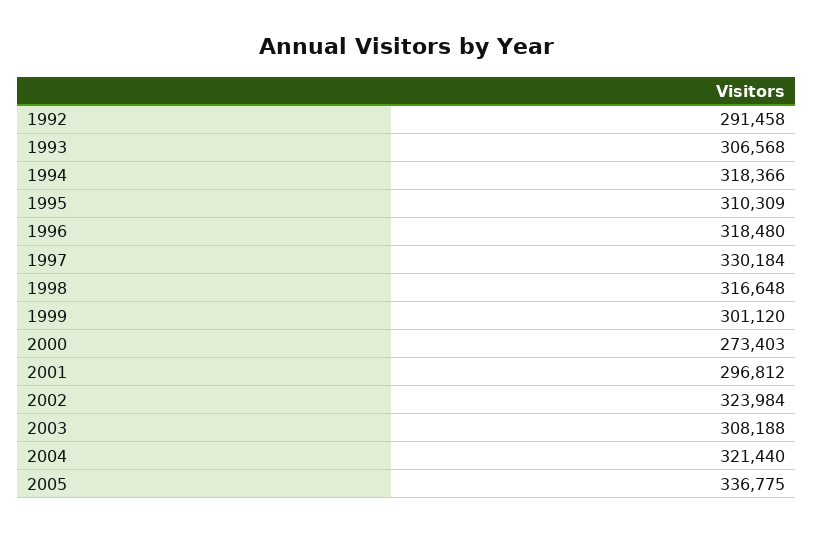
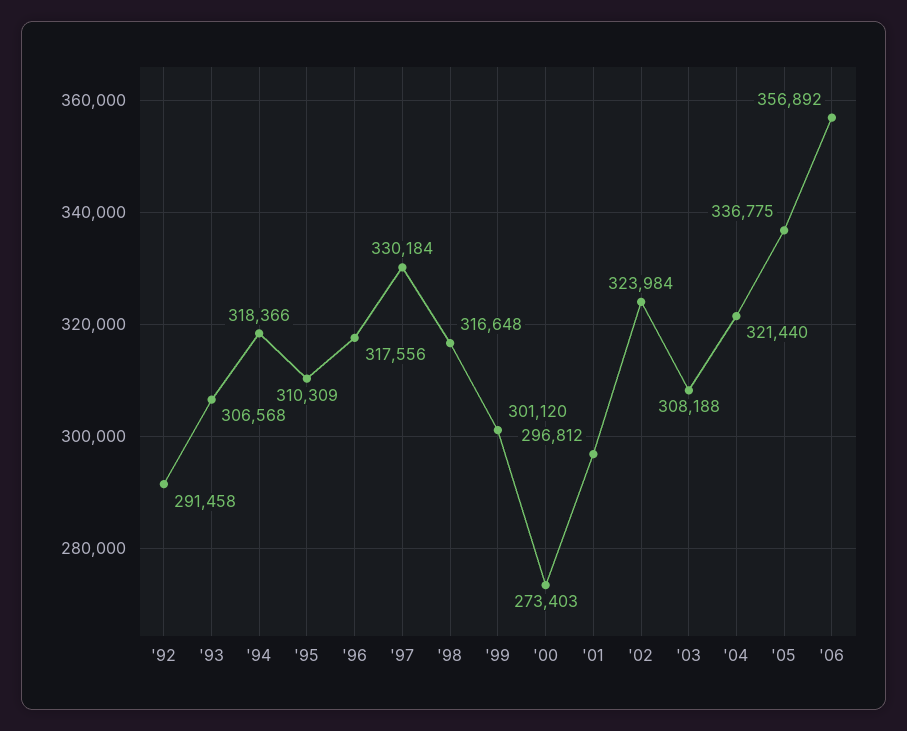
1996: 318480 -> 317556
'06: none -> 356892

